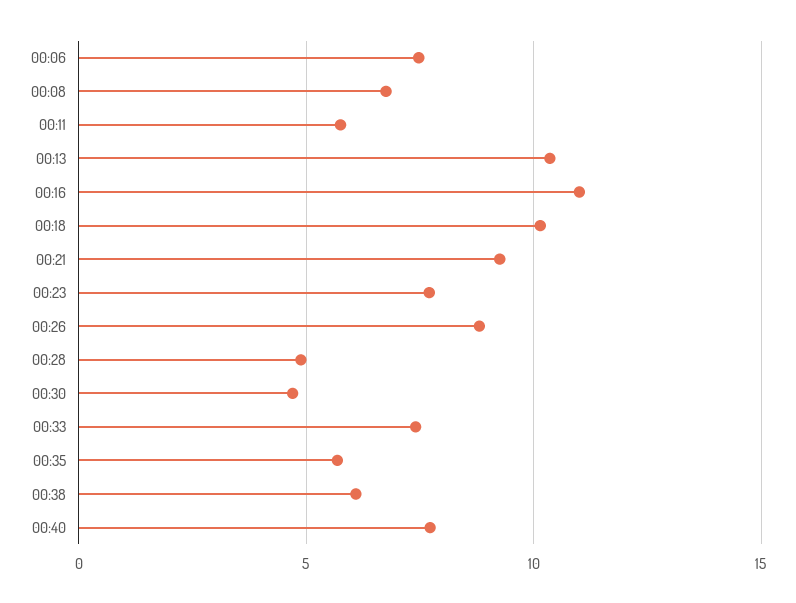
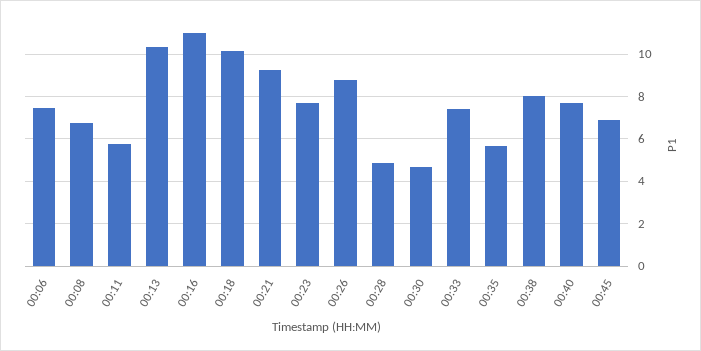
00:38: 6 -> 8
00:45: none -> 7

